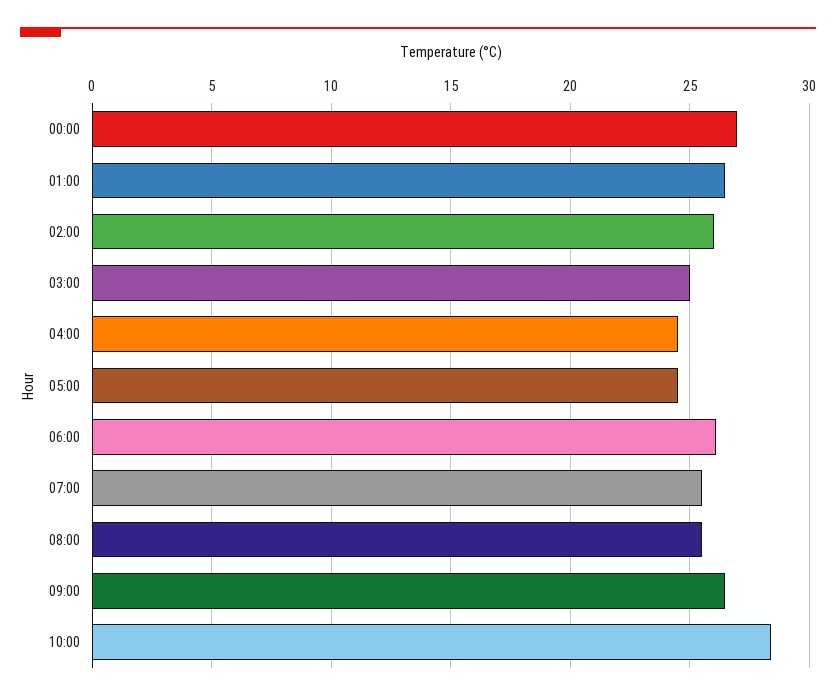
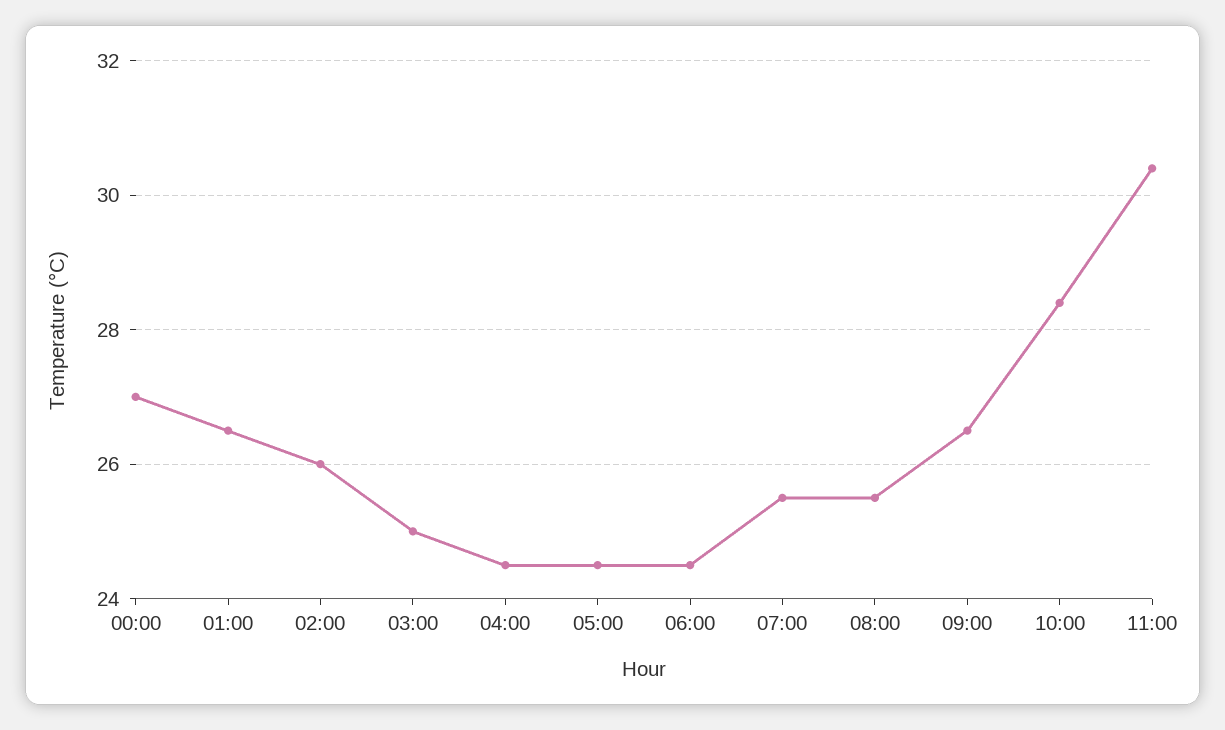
06:00: 26 -> 24.5
11:00: none -> 30.5

